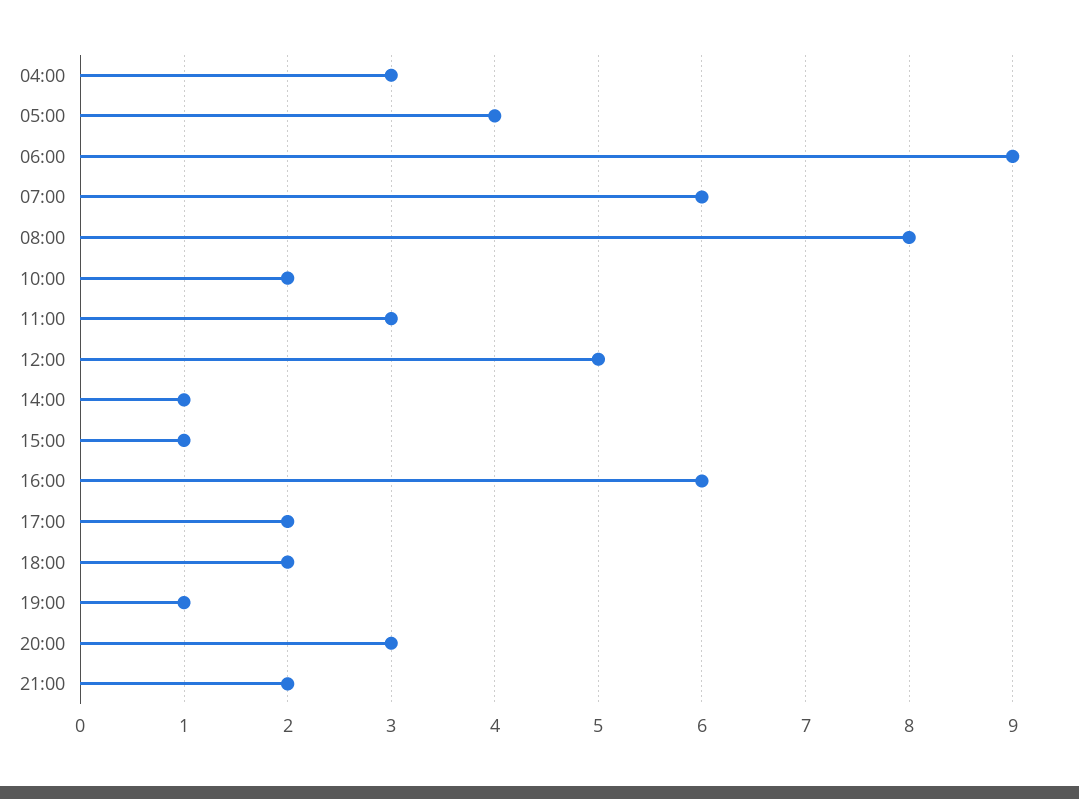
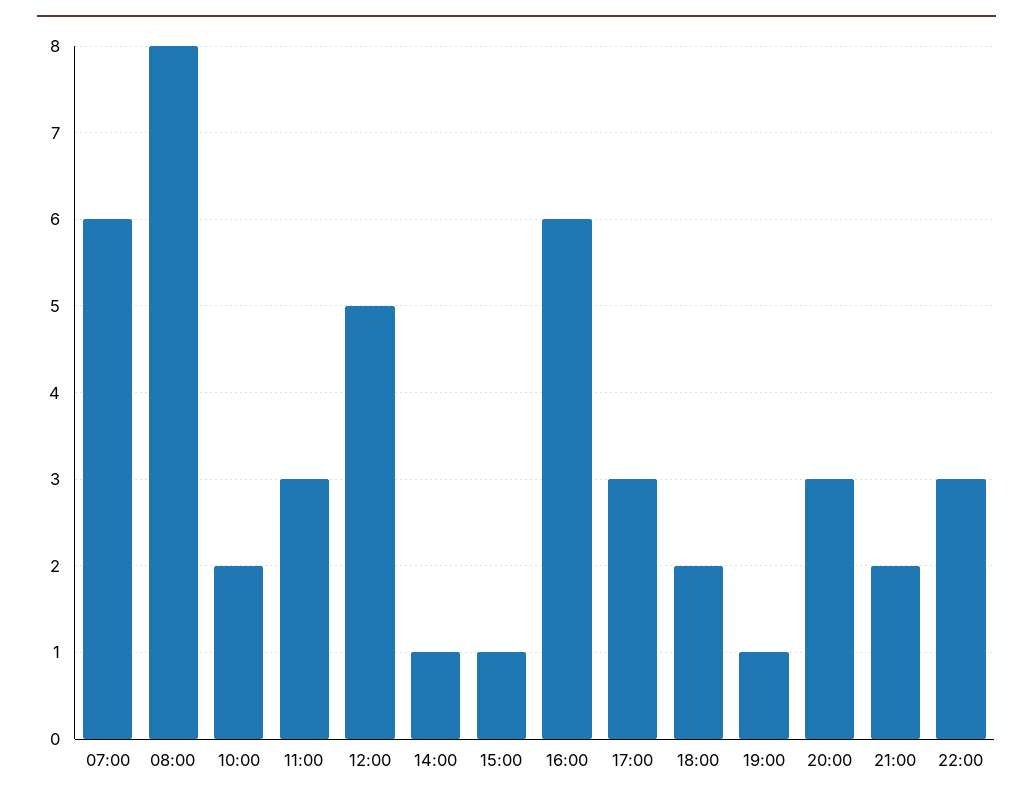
04:00: 3 -> none
05:00: 4 -> none
06:00: 9 -> none
17:00: 2 -> 3
22:00: none -> 3

